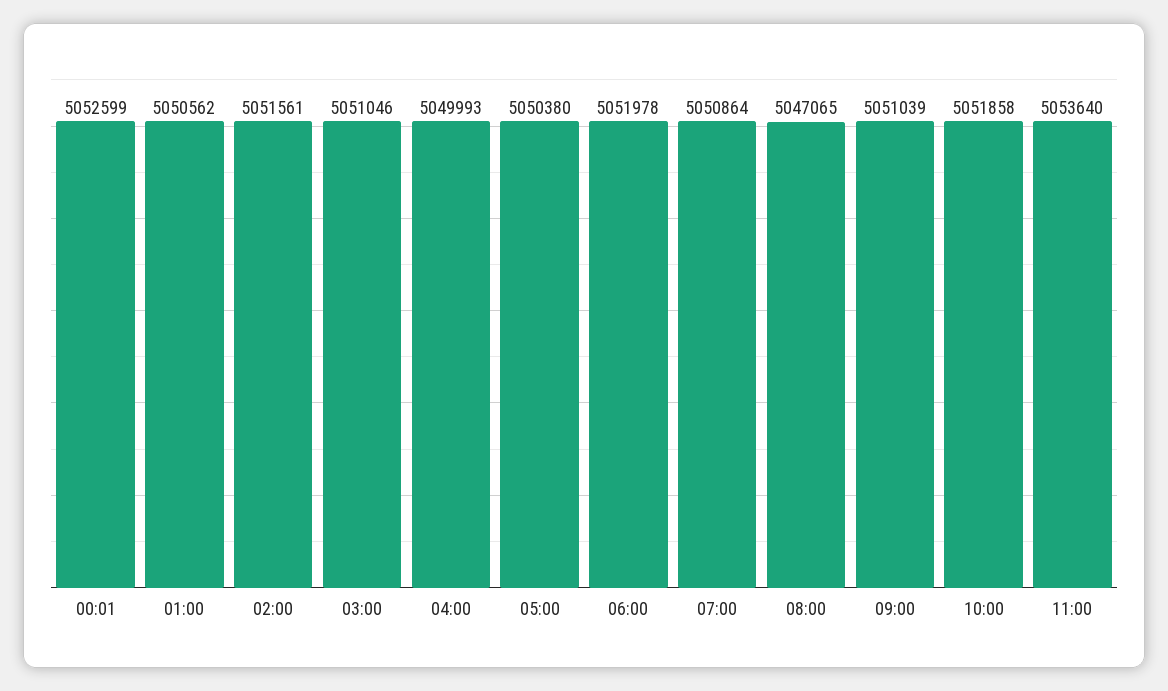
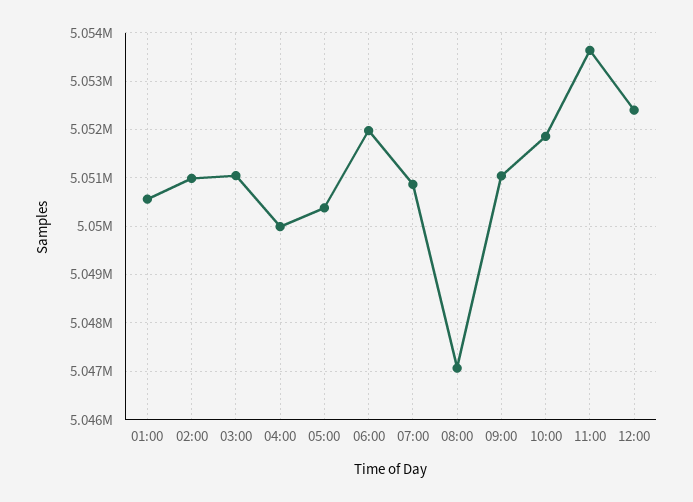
00:01: 5052599 -> none
02:00: 5051561 -> 5051000
12:00: none -> 5052400

